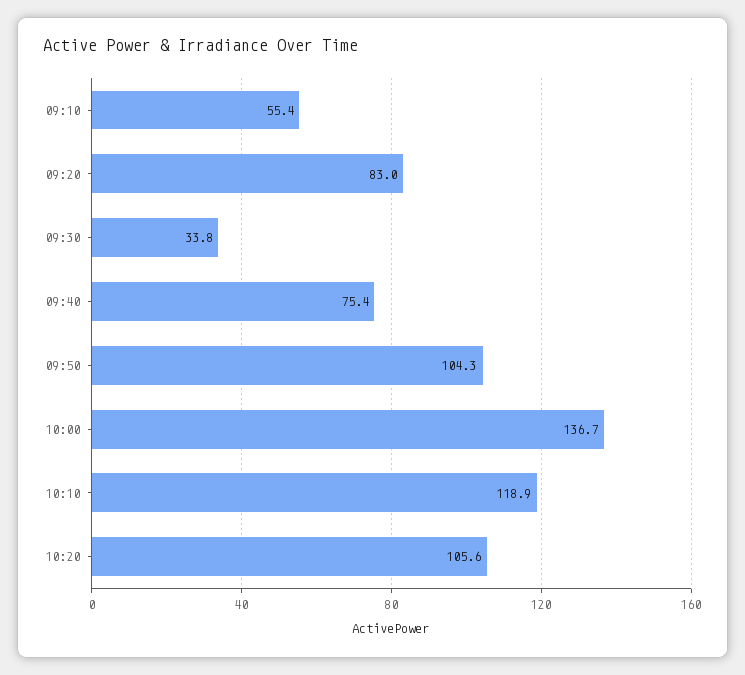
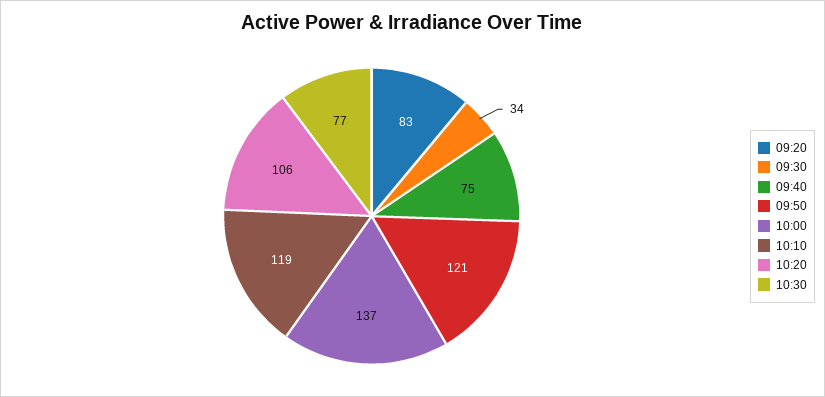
09:10: 55.4 -> none
09:50: 104.3 -> 121
10:30: none -> 77

